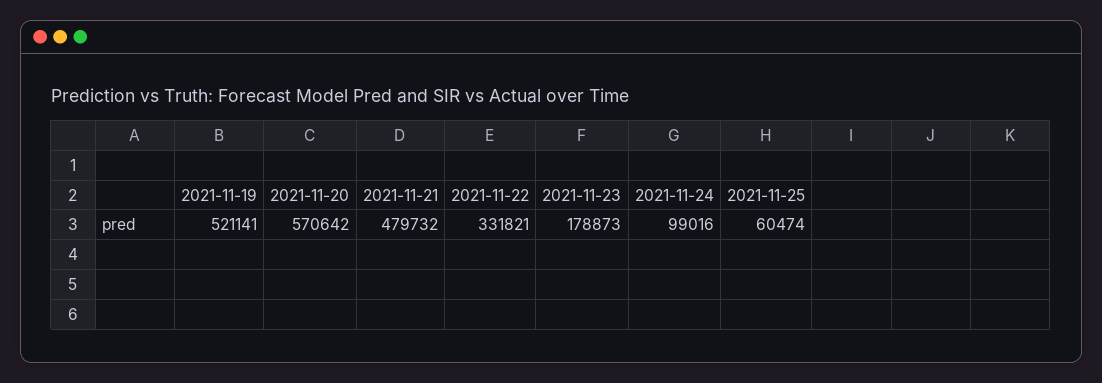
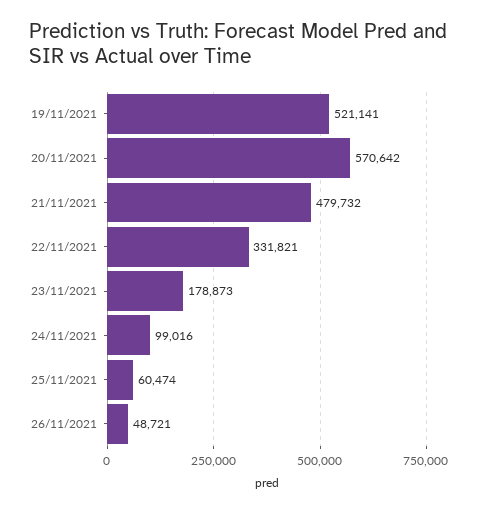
26/11/2021: none -> 48721

